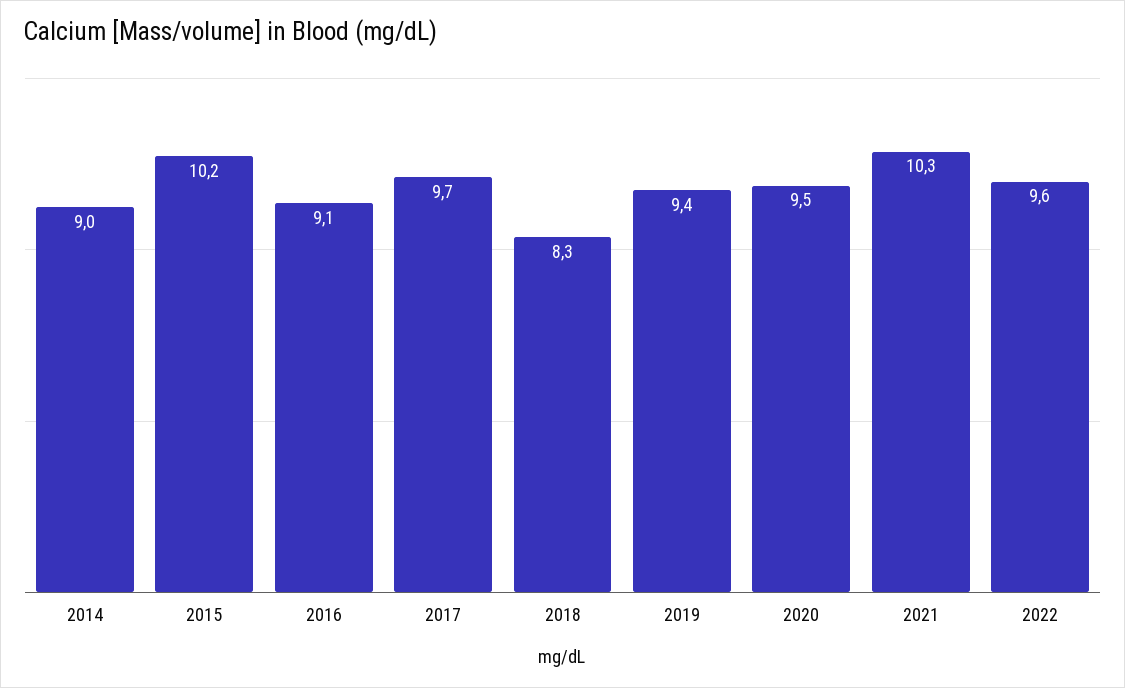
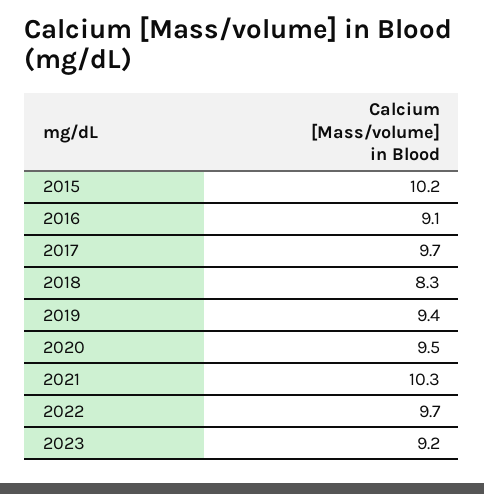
2014: 9 -> none
2022: 9.6 -> 9.7
2023: none -> 9.2

